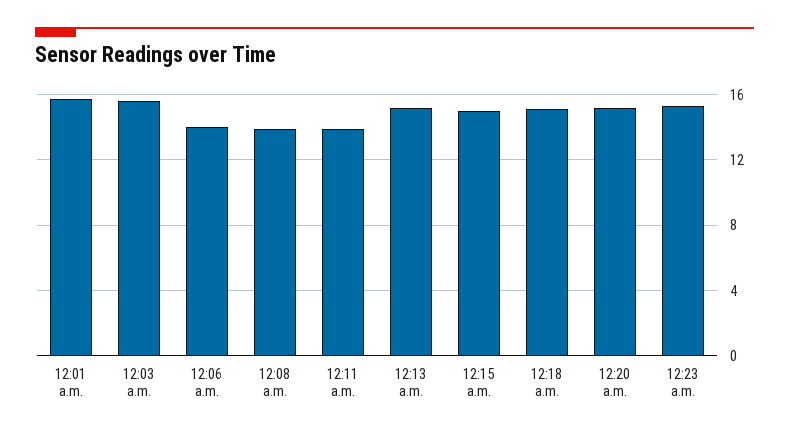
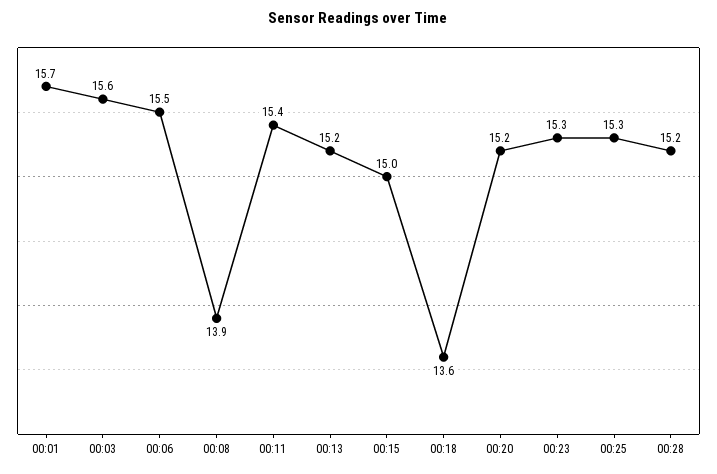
12:06 a.m.: 14 -> 15.5
12:11 a.m.: 14 -> 15.4
12:18 a.m.: 15 -> 13.6
00:25: none -> 15.3
00:28: none -> 15.2

